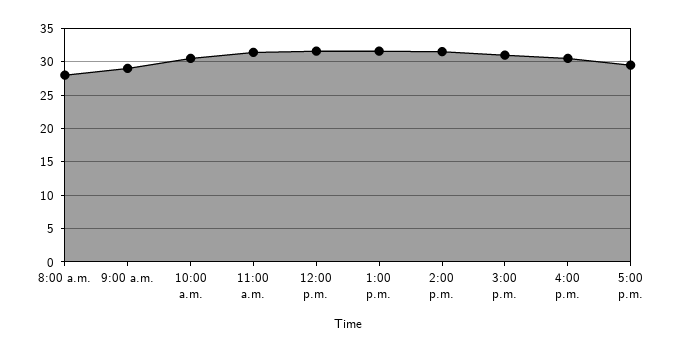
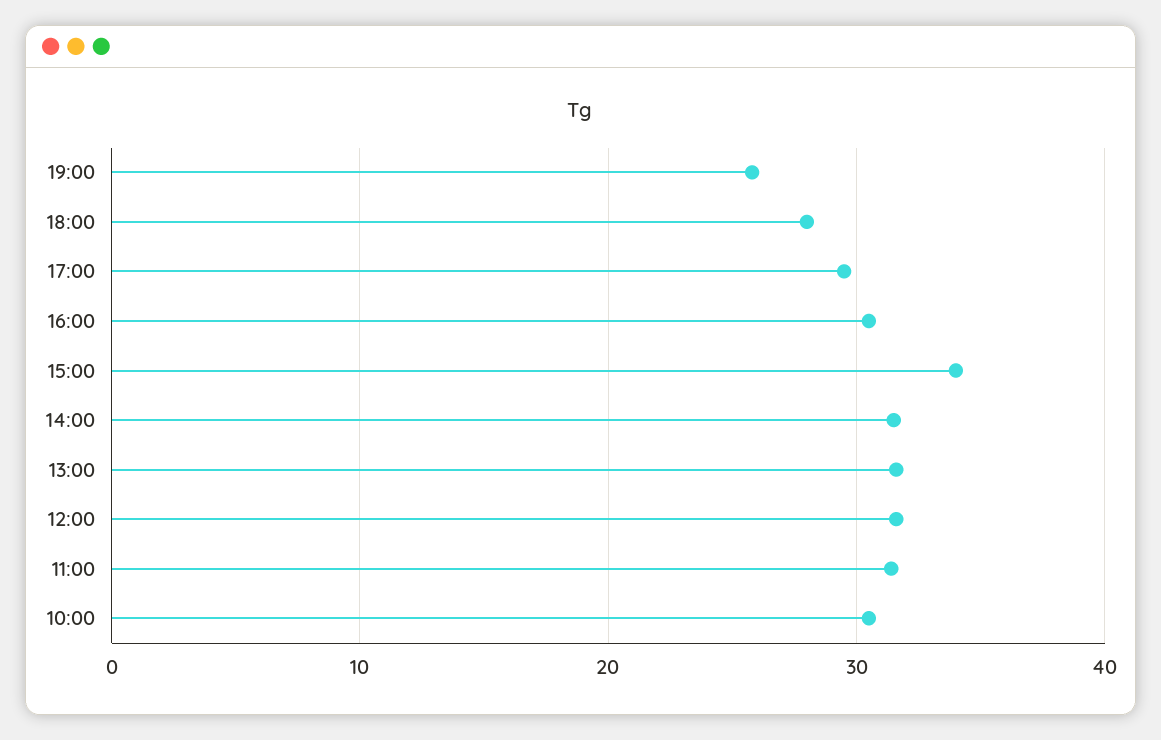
8:00 a.m.: 28 -> none
9:00 a.m.: 29 -> none
3:00 p.m.: 31 -> 34
19:00: none -> 26
18:00: none -> 28

